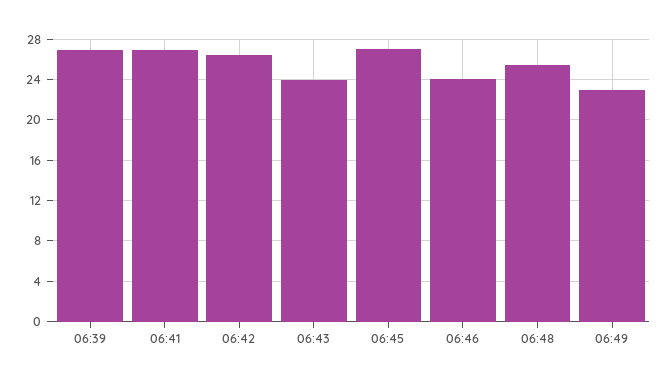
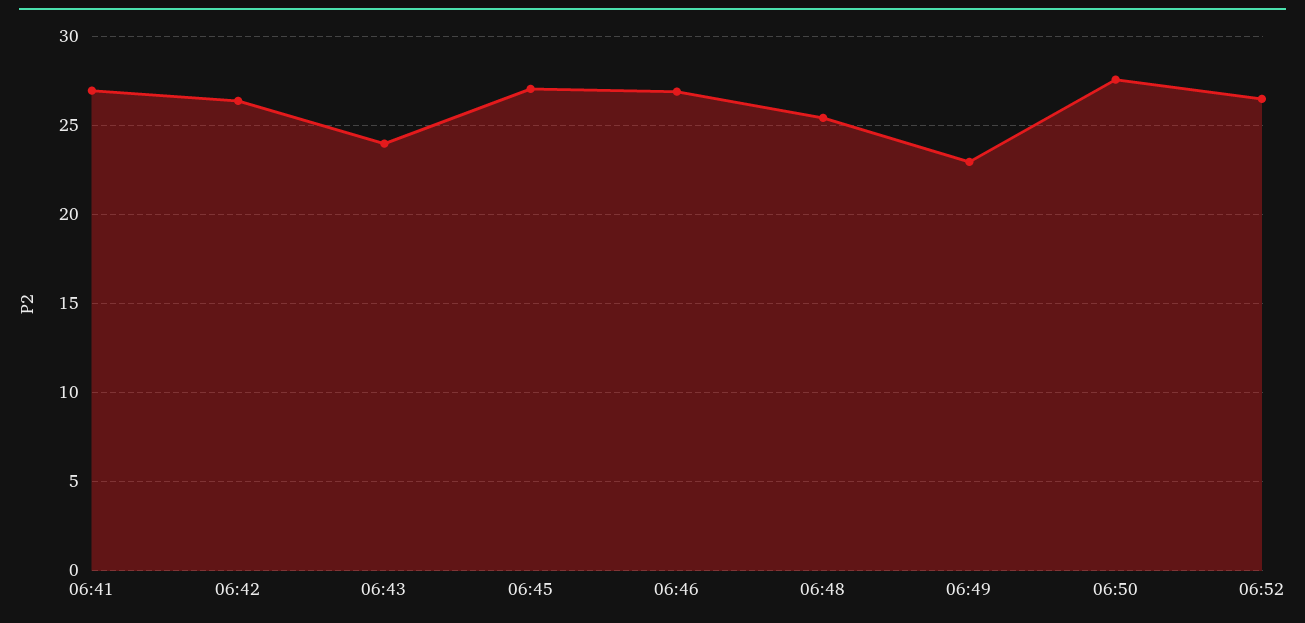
06:39: 27 -> none
06:46: 24 -> 27
06:50: none -> 27.5
06:52: none -> 26.5

